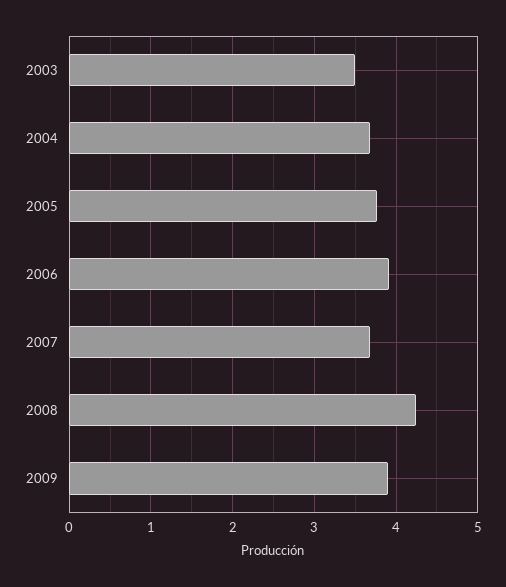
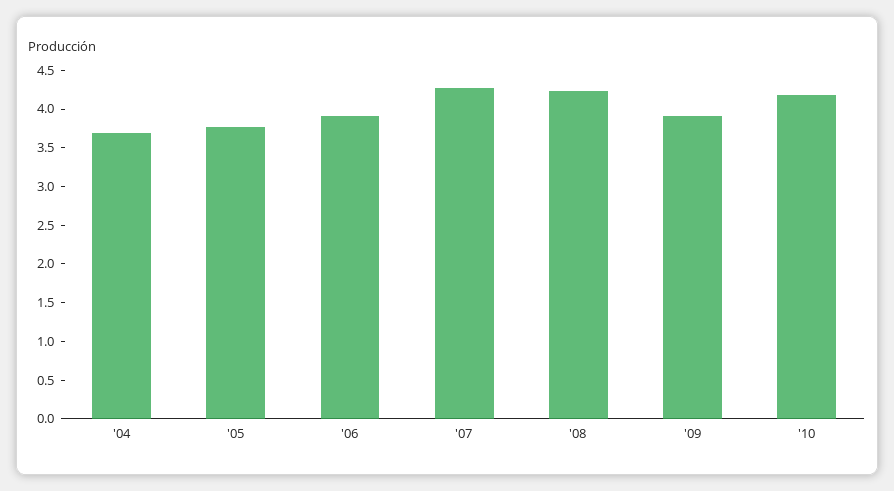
2003: 3.5 -> none
2007: 3.7 -> 4.25
'10: none -> 4.25

